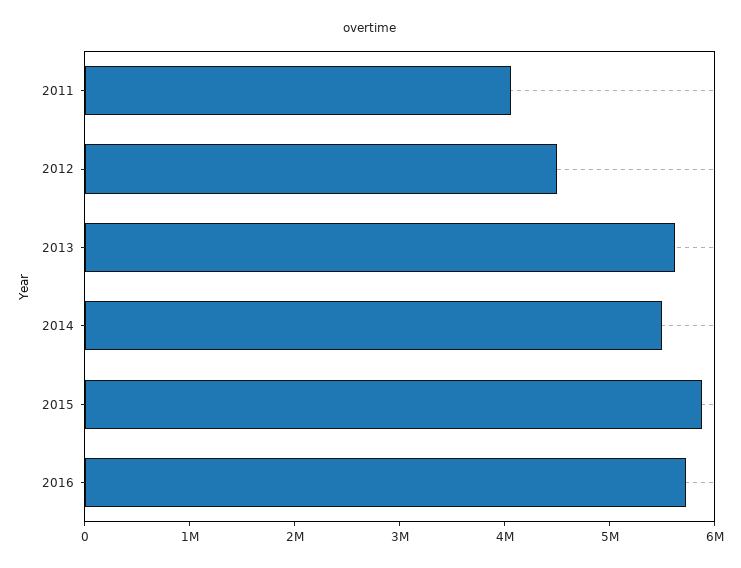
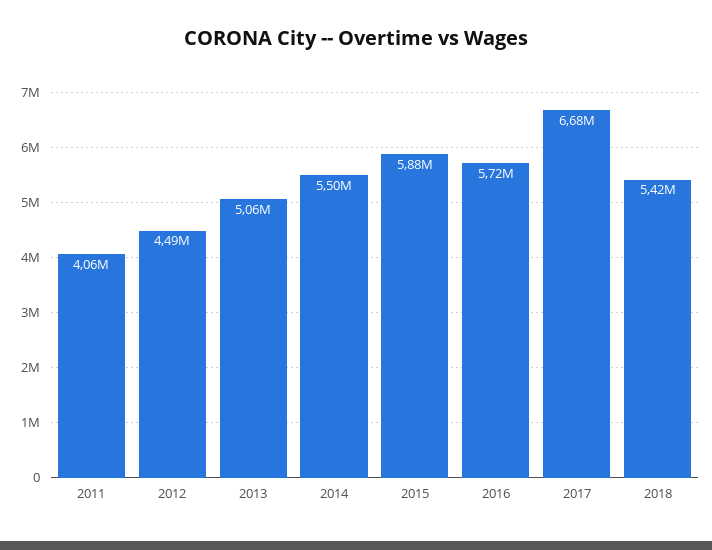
2013: 5600000 -> 5060000
2017: none -> 6680000
2018: none -> 5420000

